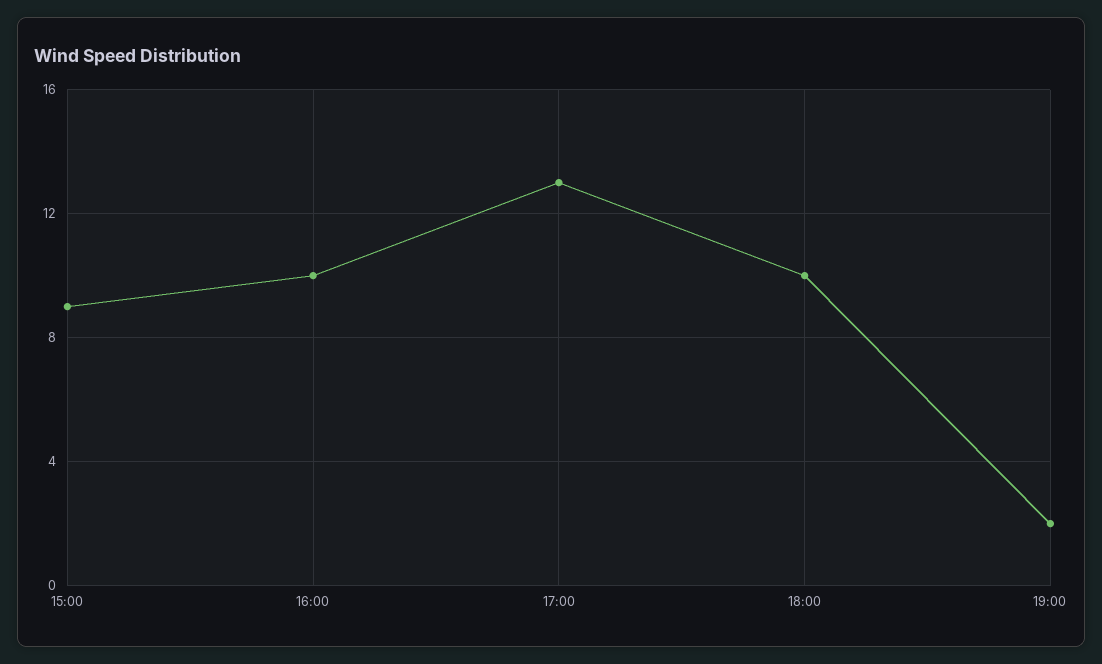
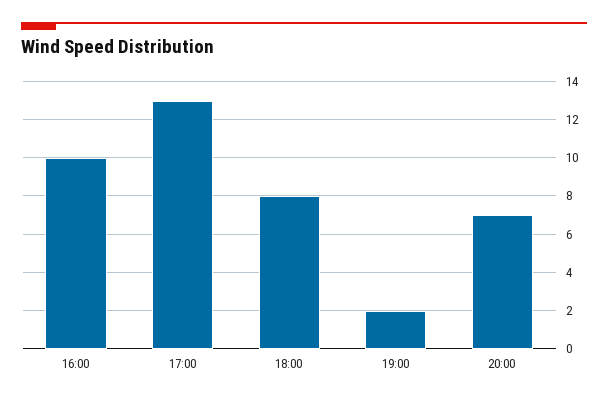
15:00: 9 -> none
18:00: 10 -> 8
20:00: none -> 7

